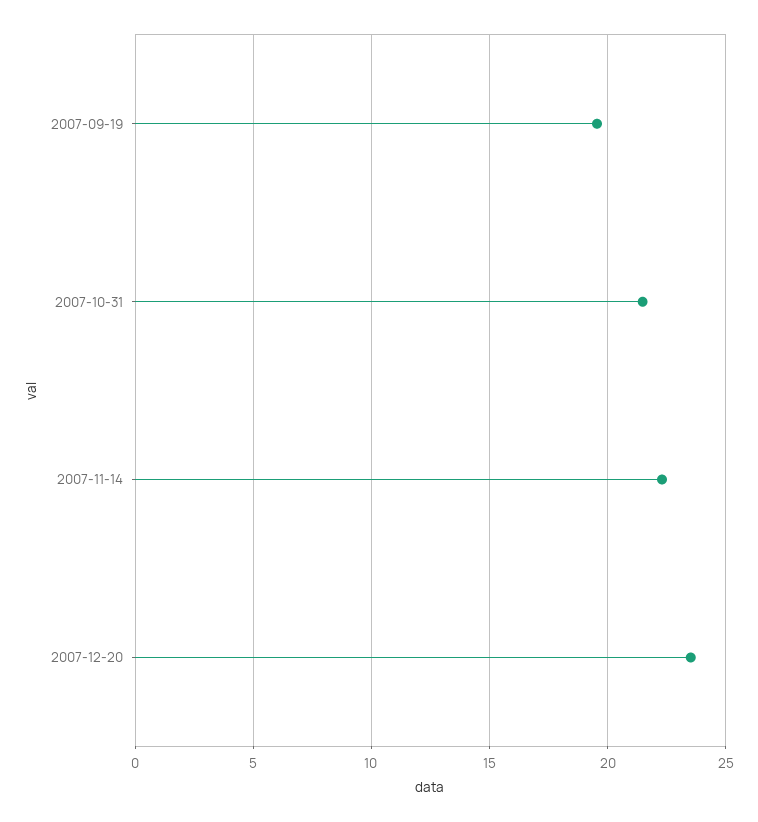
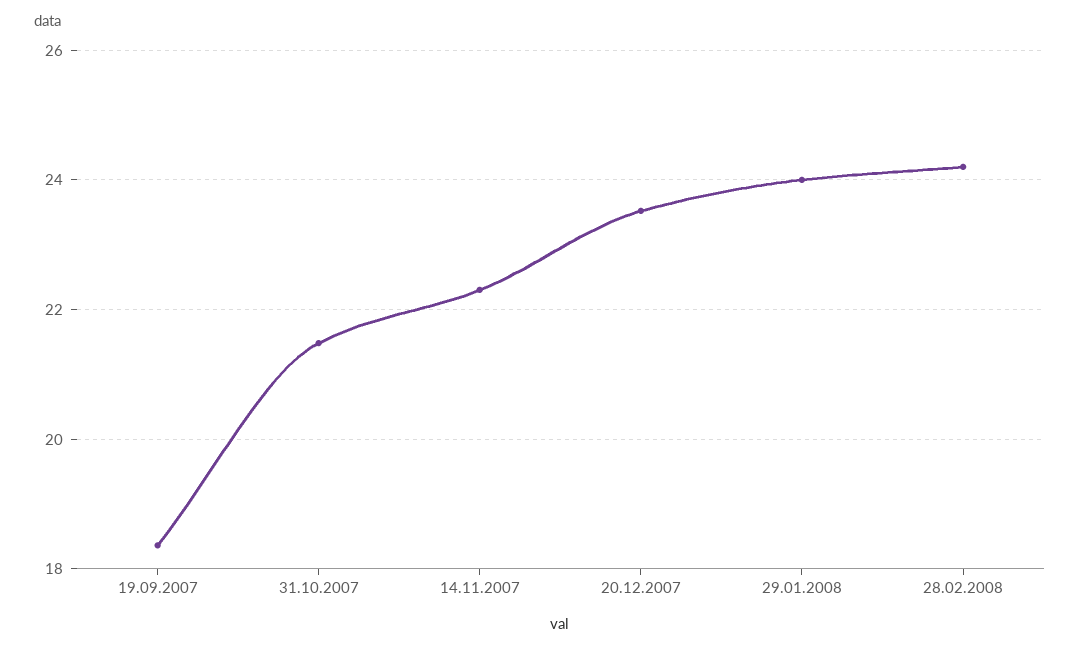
2007-09-19: 19.5 -> 18.4
29.01.2008: none -> 24
28.02.2008: none -> 24.2

